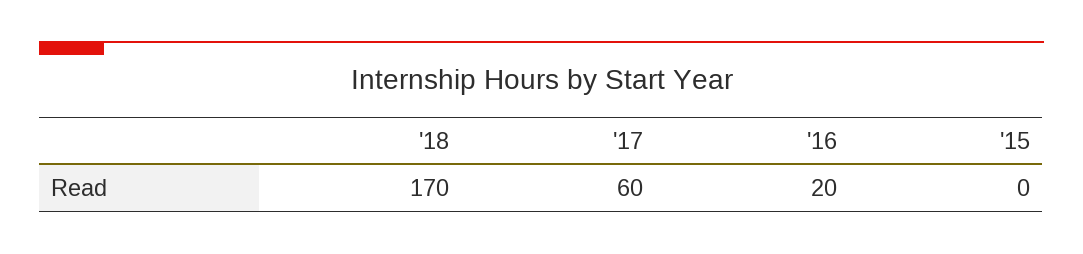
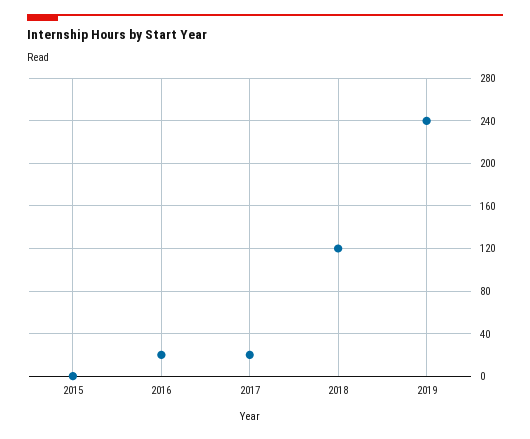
'18: 170 -> 120
'17: 60 -> 20
2019: none -> 240

